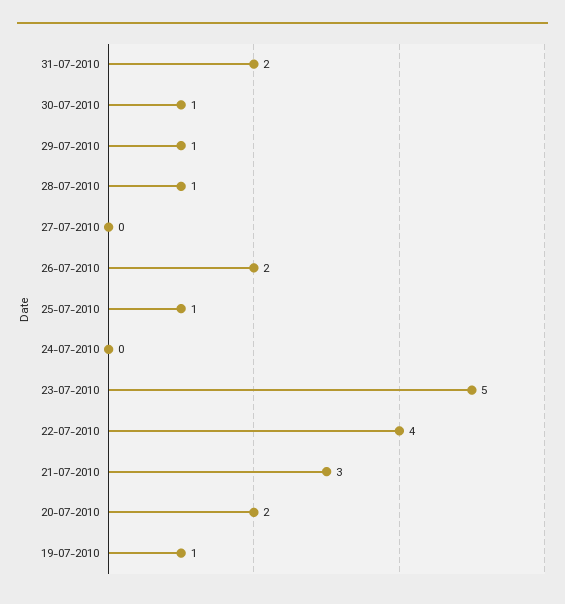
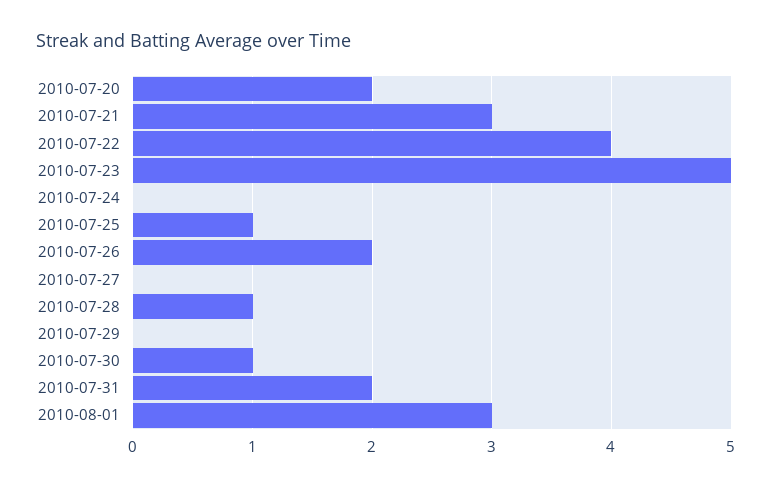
29-07-2010: 1 -> 0
19-07-2010: 1 -> none
2010-08-01: none -> 3

